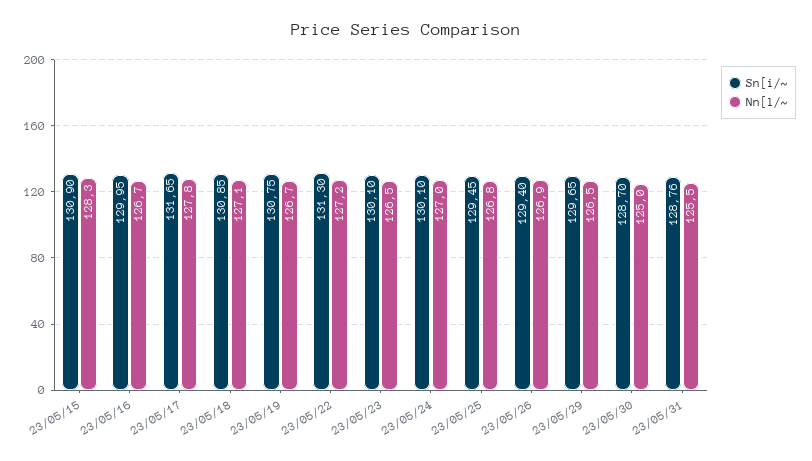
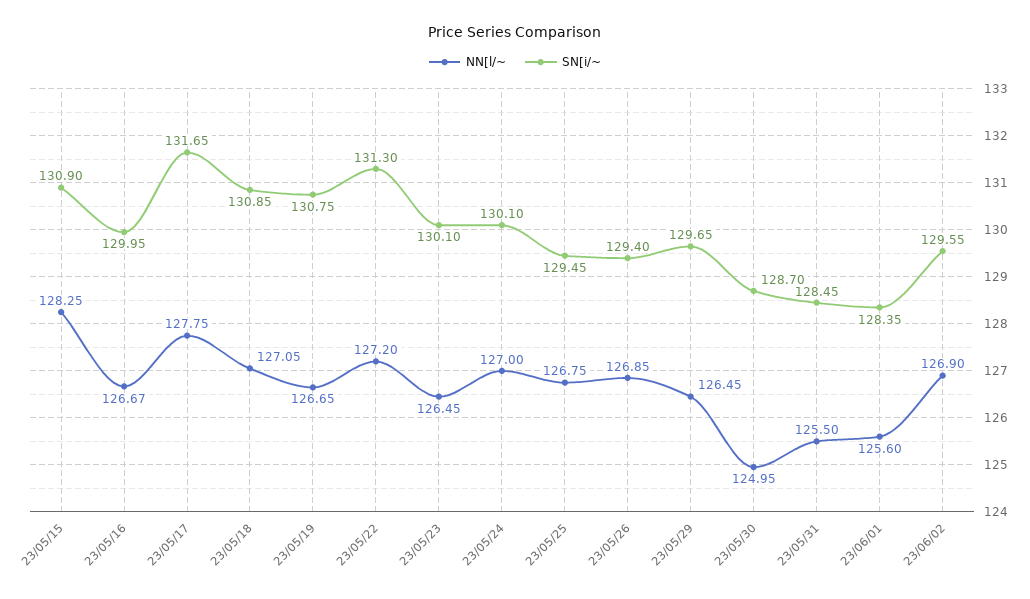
Sn[i/~, 23/05/31: 128.76 -> 128.45
Nn[l/~, 23/06/01: none -> 125.6
Sn[i/~, 23/06/01: none -> 128.35
Nn[l/~, 23/06/02: none -> 126.9
Sn[i/~, 23/06/02: none -> 129.55

